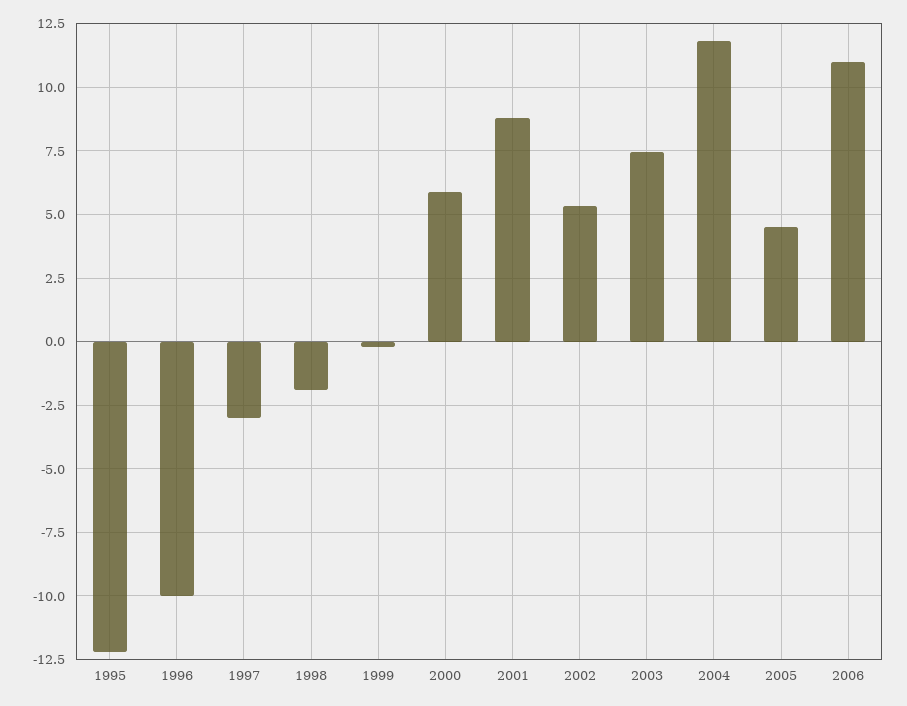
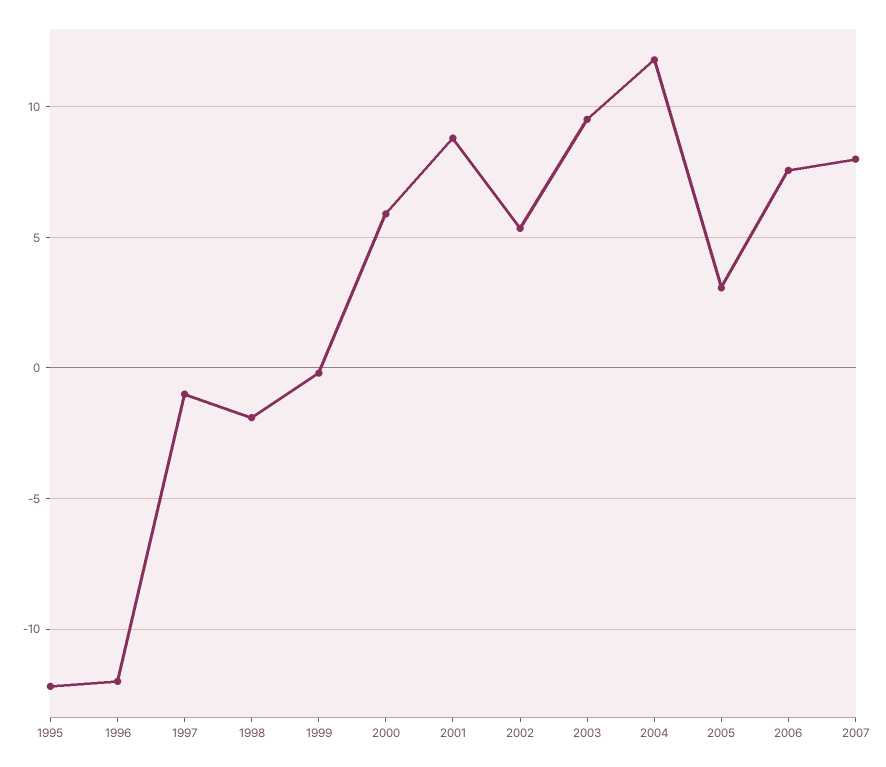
1996: -10 -> -12
1997: -3 -> -1
2003: 7.5 -> 9.5
2005: 4.5 -> 3
2006: 11 -> 7.5
2007: none -> 8

